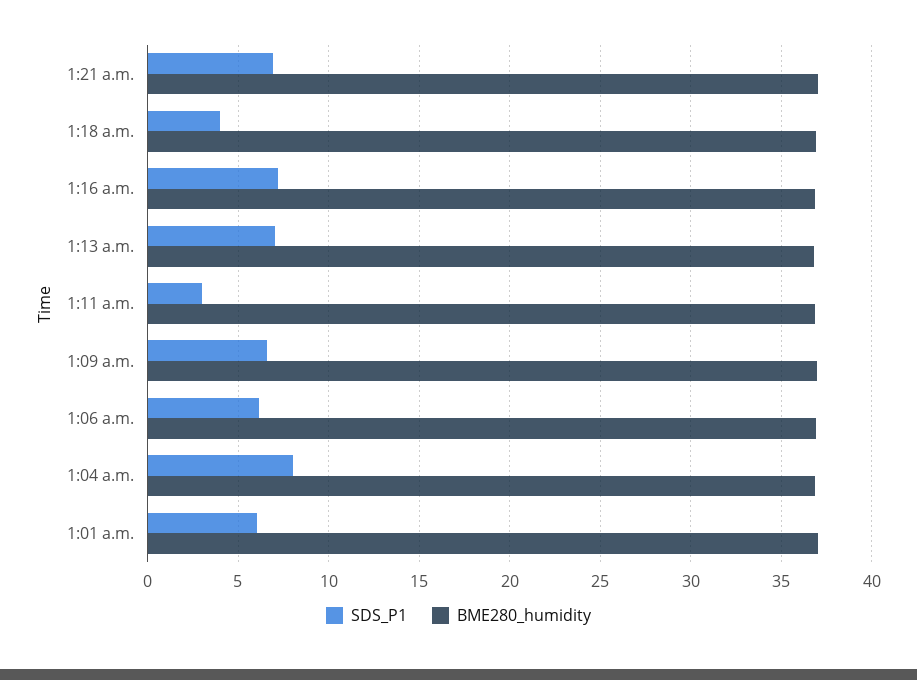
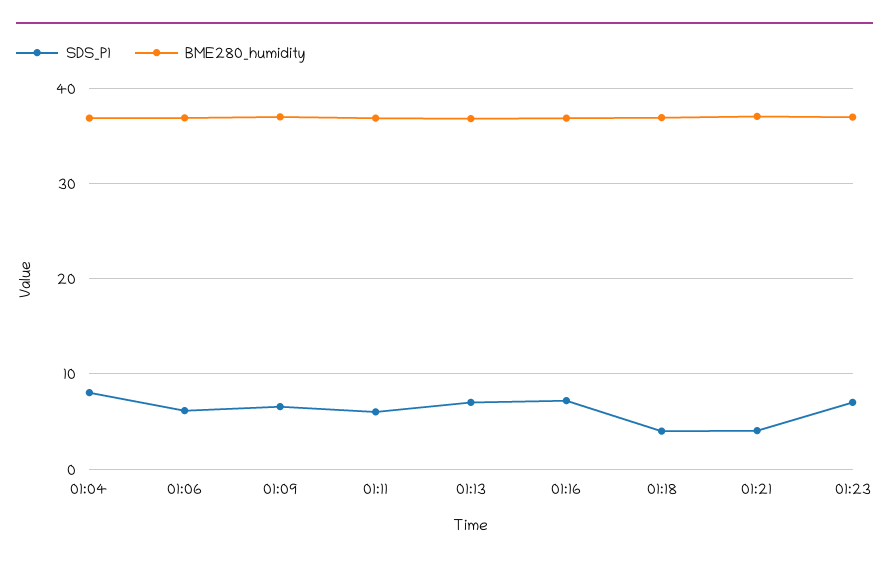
SDS_P1, 1:21 a.m.: 7 -> 4
SDS_P1, 1:11 a.m.: 3 -> 6
SDS_P1, 1:01 a.m.: 6 -> none
BME280_humidity, 1:01 a.m.: 37 -> none
SDS_P1, 01:23: none -> 7
BME280_humidity, 01:23: none -> 37

